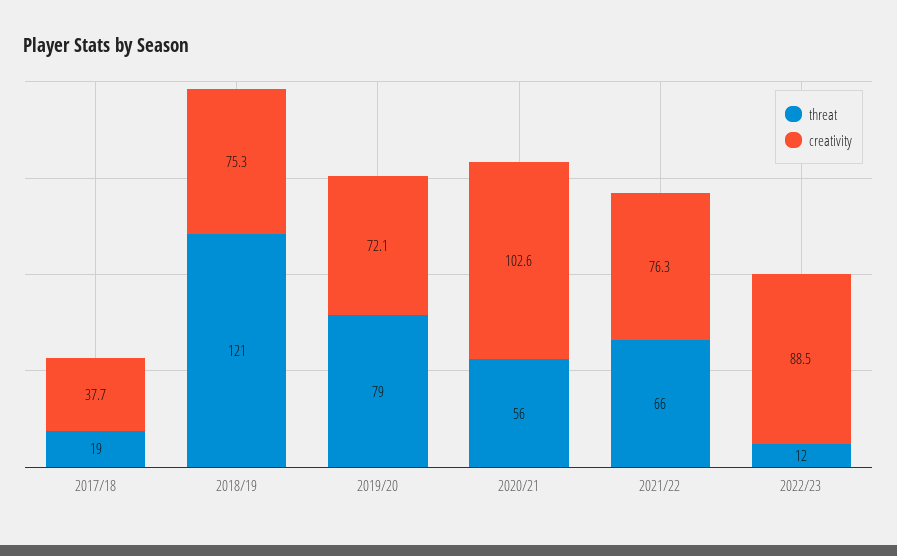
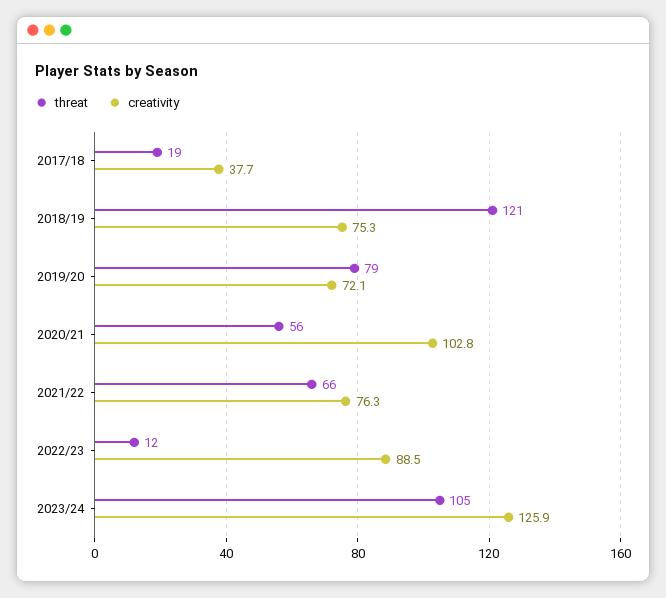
creativity, 2020/21: 102.6 -> 102.8
threat, 2023/24: none -> 105
creativity, 2023/24: none -> 125.9

